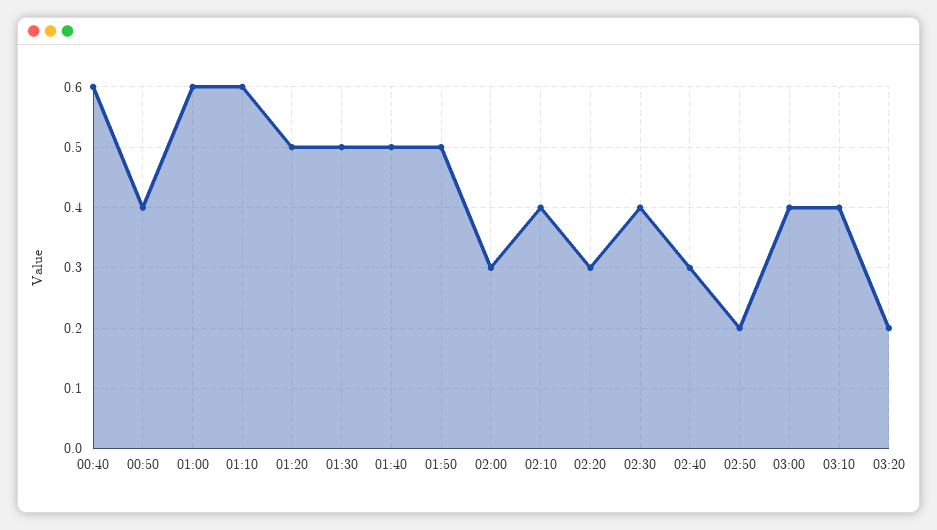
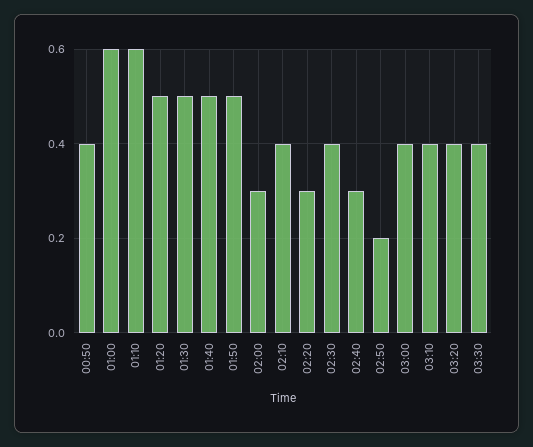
00:40: 0.6 -> none
03:20: 0.2 -> 0.4
03:30: none -> 0.4

